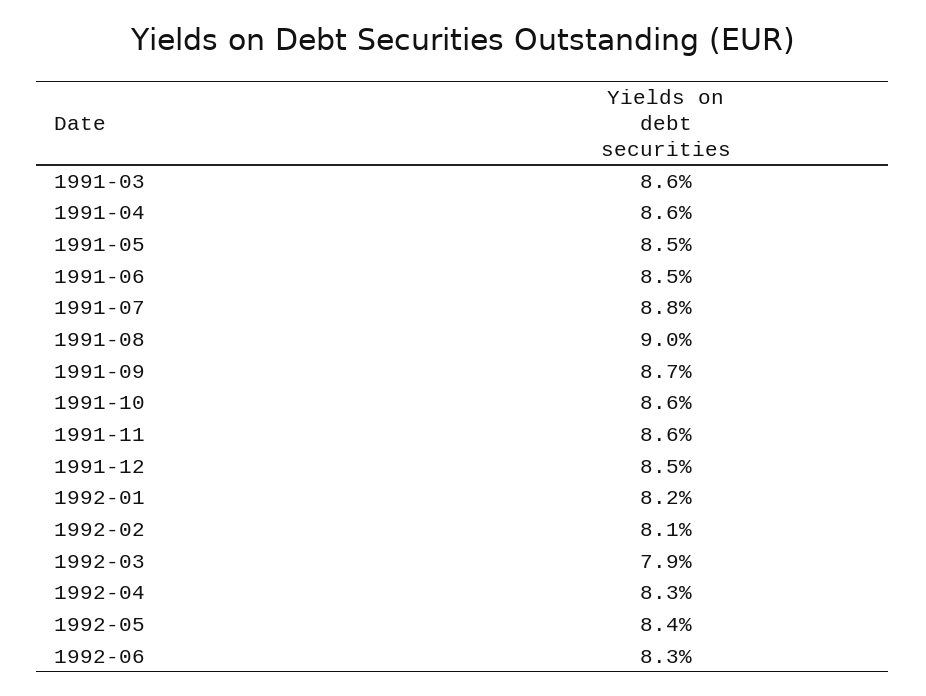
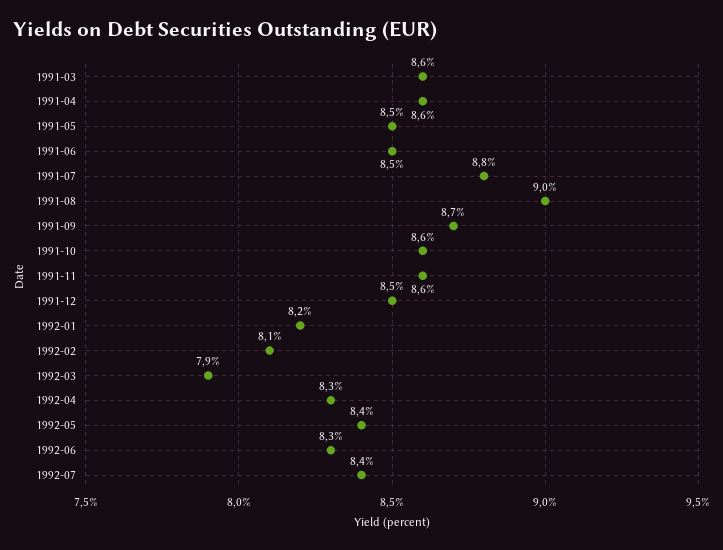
1992-07: none -> 8.4

